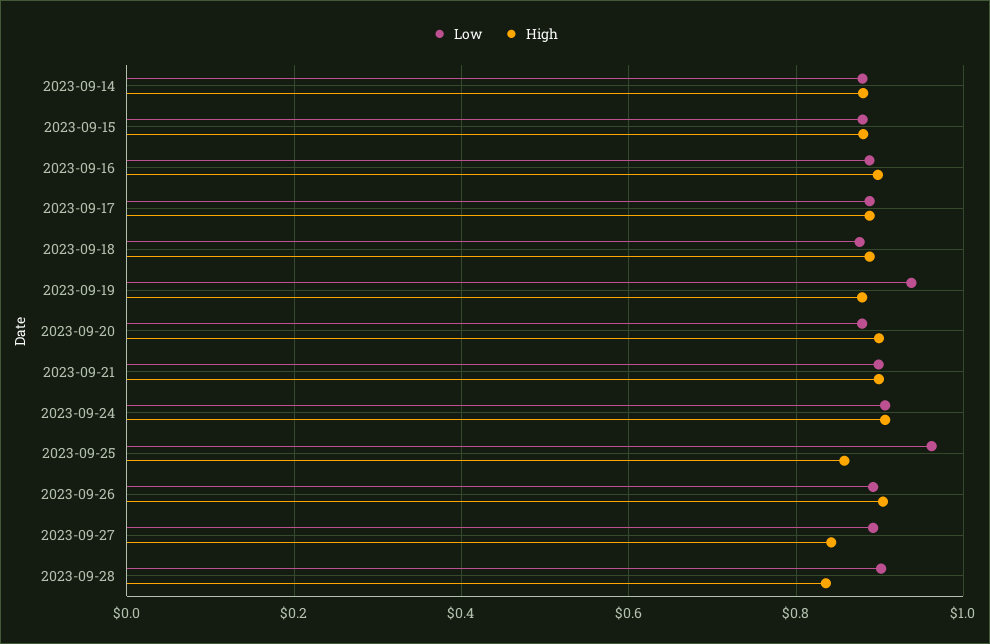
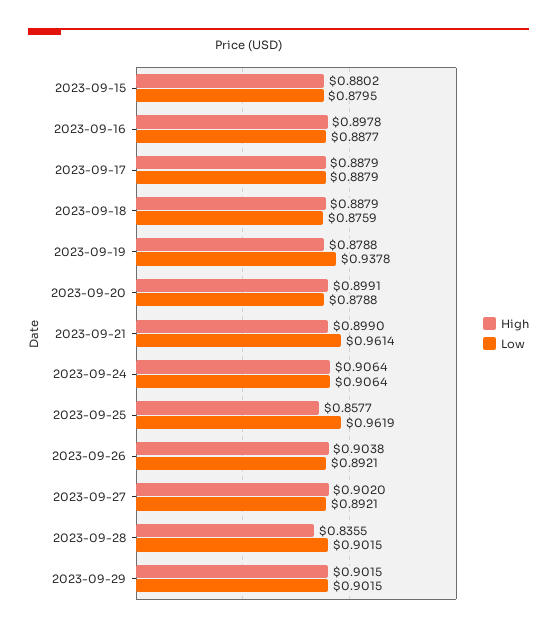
Low, 2023-09-14: 0.88 -> none
High, 2023-09-14: 0.88 -> none
Low, 2023-09-21: 0.9 -> 0.9614
High, 2023-09-27: 0.84 -> 0.902
High, 2023-09-29: none -> 0.9015
Low, 2023-09-29: none -> 0.9015

